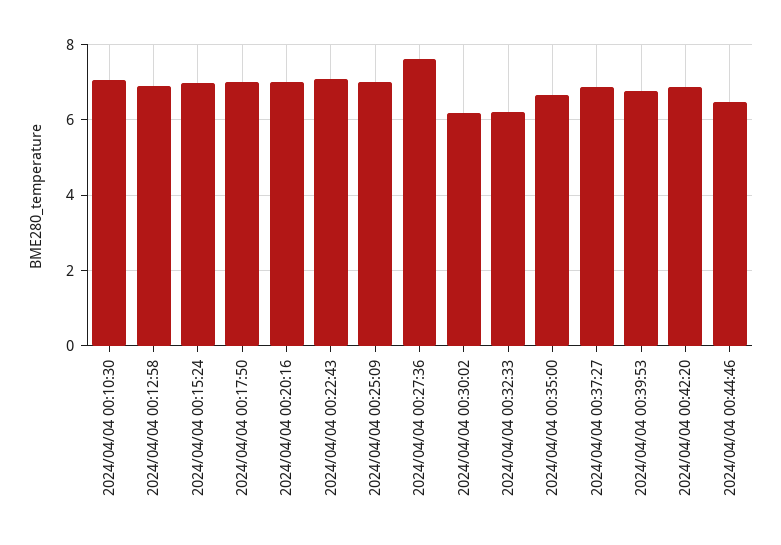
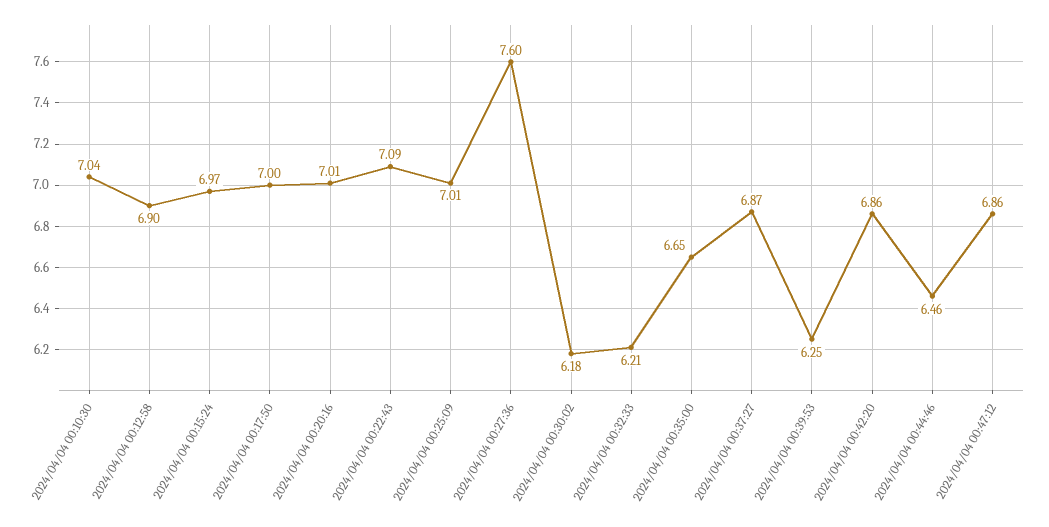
2024/04/04 00:39:53: 6.8 -> 6.25
2024/04/04 00:47:12: none -> 6.86

